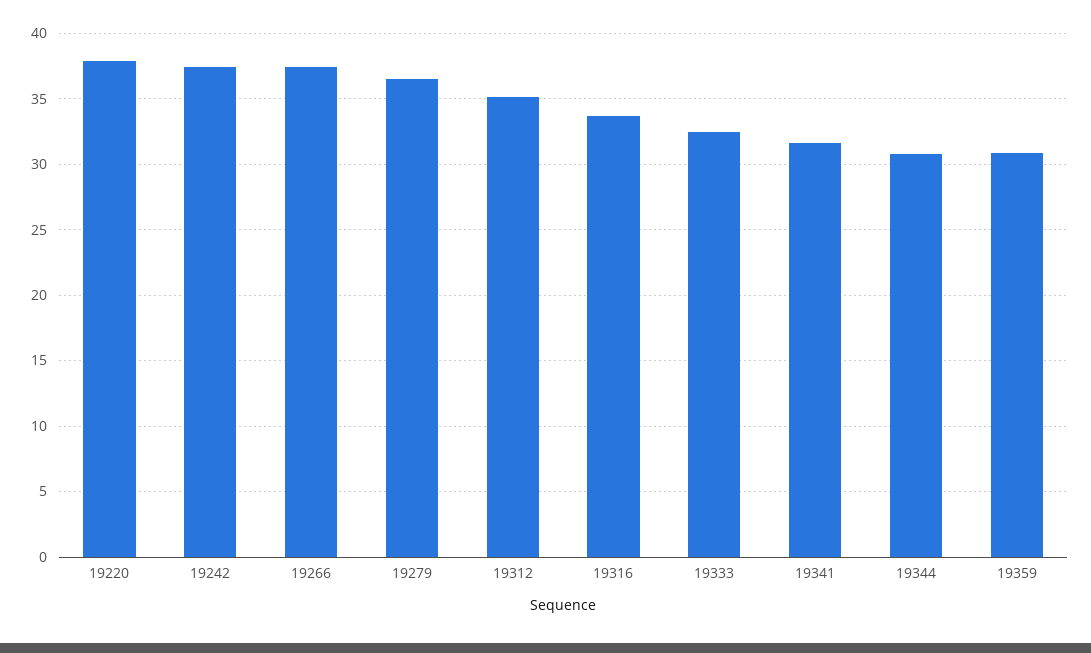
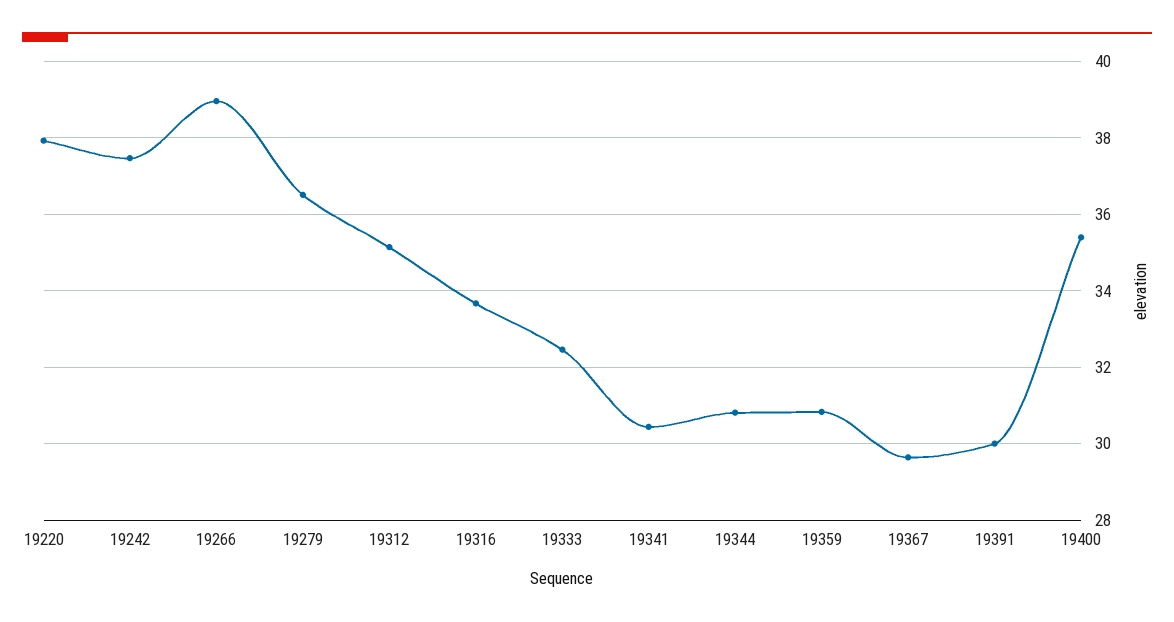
19266: 37.5 -> 39
19341: 31.5 -> 30.4
19367: none -> 29.6
19391: none -> 30
19400: none -> 35.4

